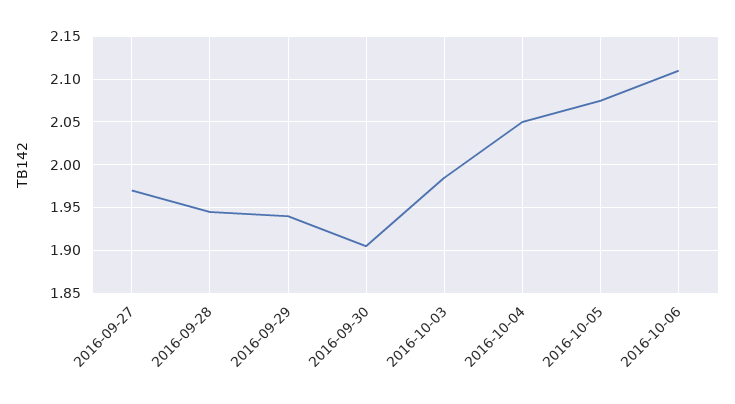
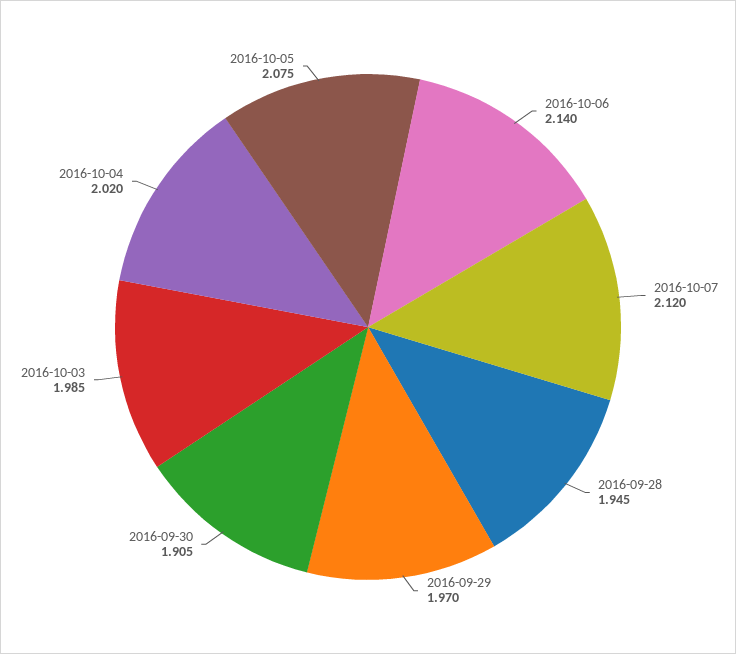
2016-09-27: 1.97 -> none
2016-09-29: 1.94 -> 1.97
2016-10-04: 2.05 -> 2.02
2016-10-06: 2.11 -> 2.14
2016-10-07: none -> 2.12

